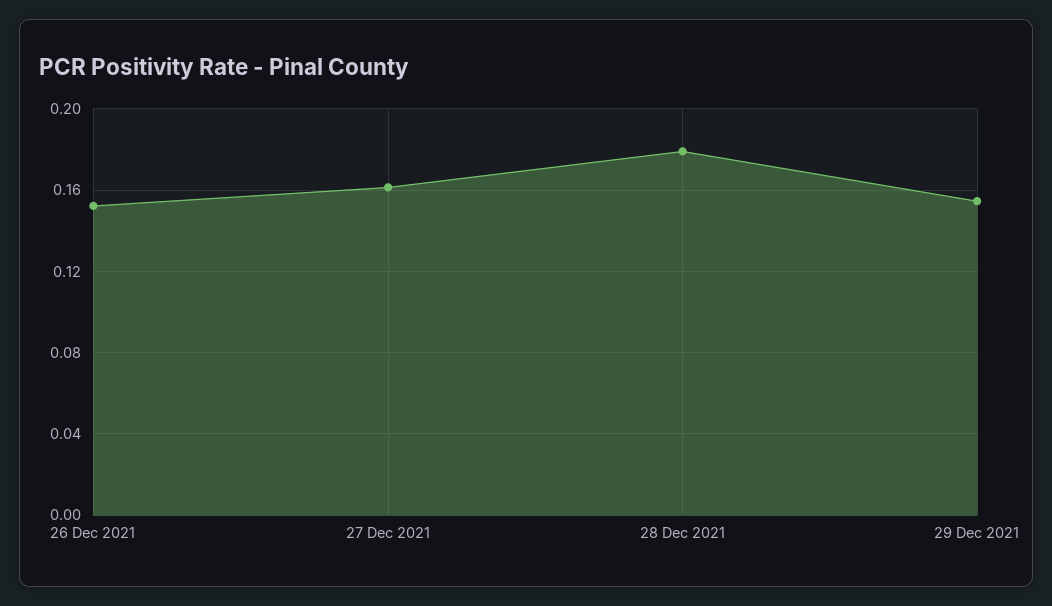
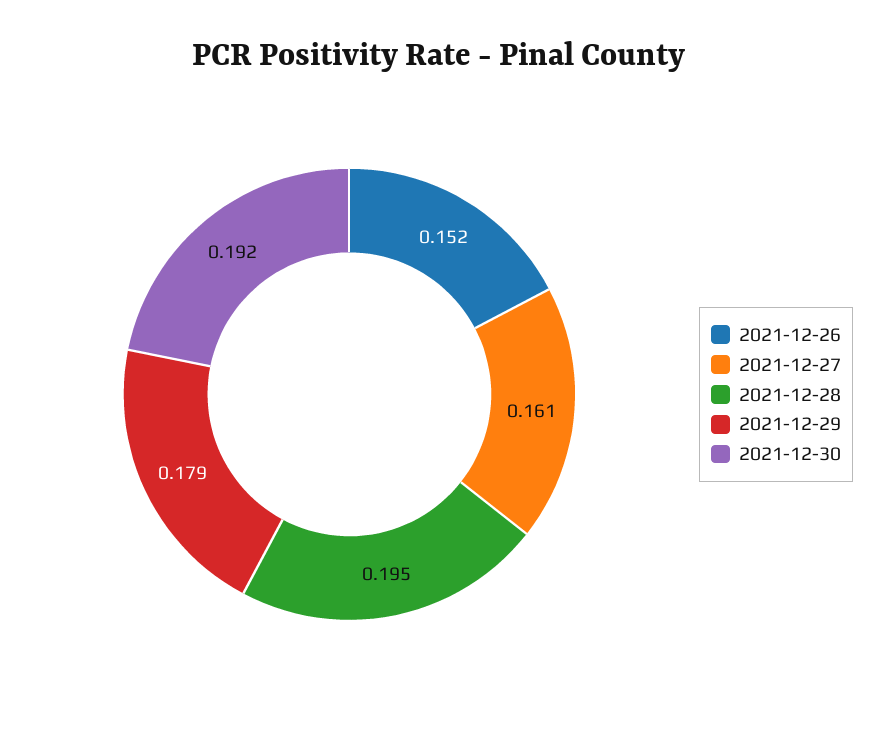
28 Dec 2021: 0.18 -> 0.195
29 Dec 2021: 0.155 -> 0.179
2021-12-30: none -> 0.192

